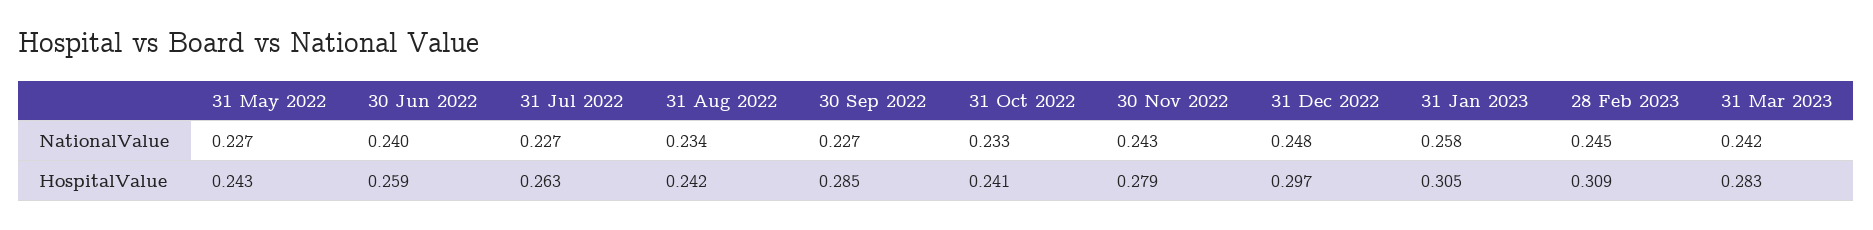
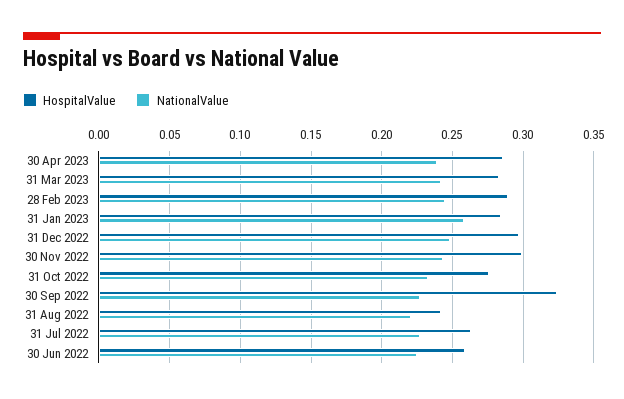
NationalValue, 31 May 2022: 0.227 -> none
NationalValue, 30 Jun 2022: 0.24 -> 0.225
NationalValue, 31 Aug 2022: 0.234 -> 0.22
HospitalValue, 31 May 2022: 0.243 -> none
HospitalValue, 30 Sep 2022: 0.285 -> 0.325
HospitalValue, 31 Oct 2022: 0.241 -> 0.275
HospitalValue, 30 Nov 2022: 0.279 -> 0.3
HospitalValue, 31 Jan 2023: 0.305 -> 0.285
HospitalValue, 28 Feb 2023: 0.309 -> 0.29
HospitalValue, 30 Apr 2023: none -> 0.285
NationalValue, 30 Apr 2023: none -> 0.24

